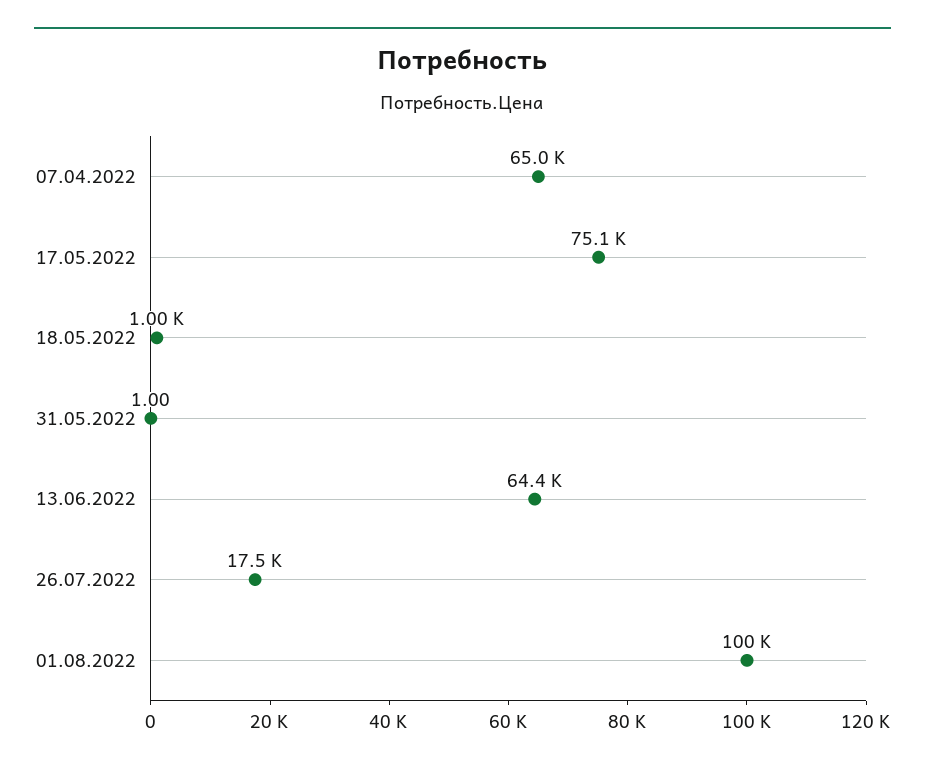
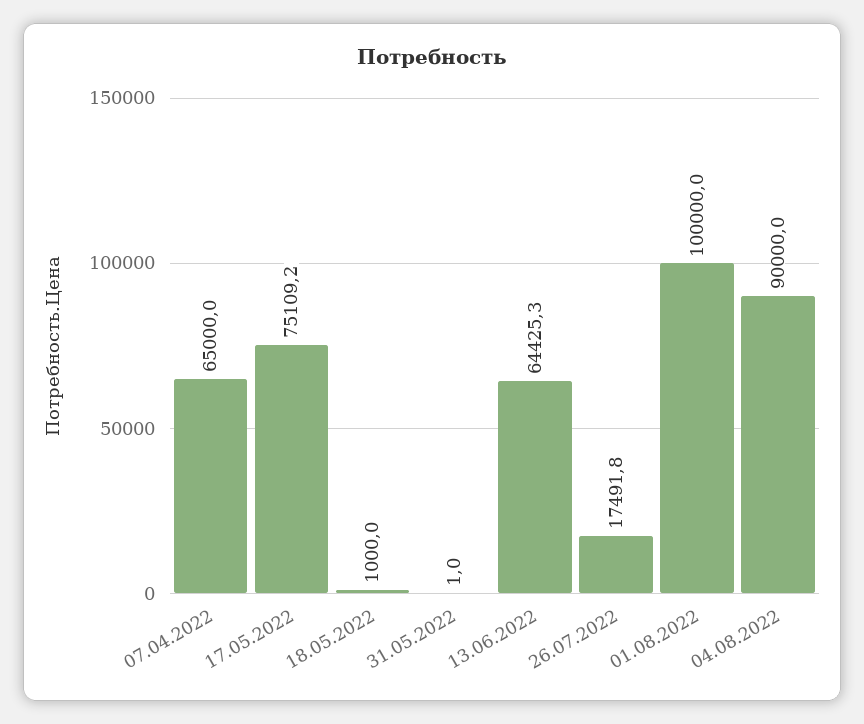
04.08.2022: none -> 90000

